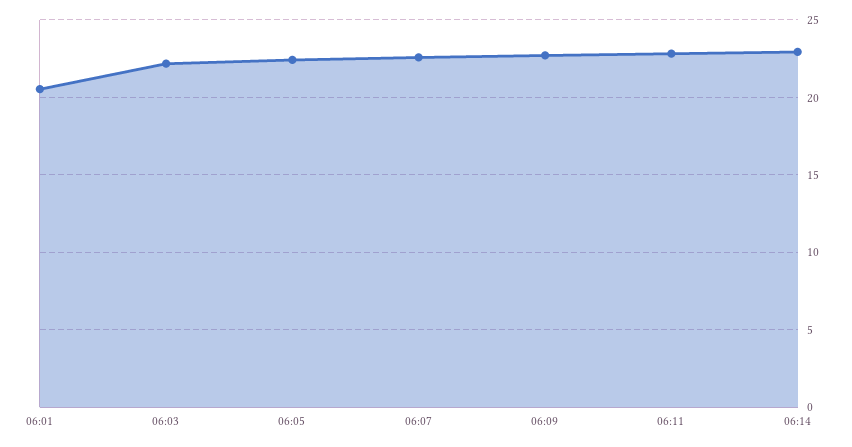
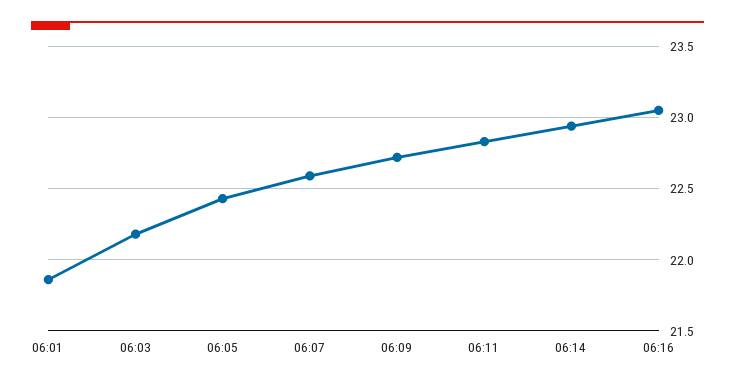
06:01: 20.5 -> 21.85
06:16: none -> 23.05

